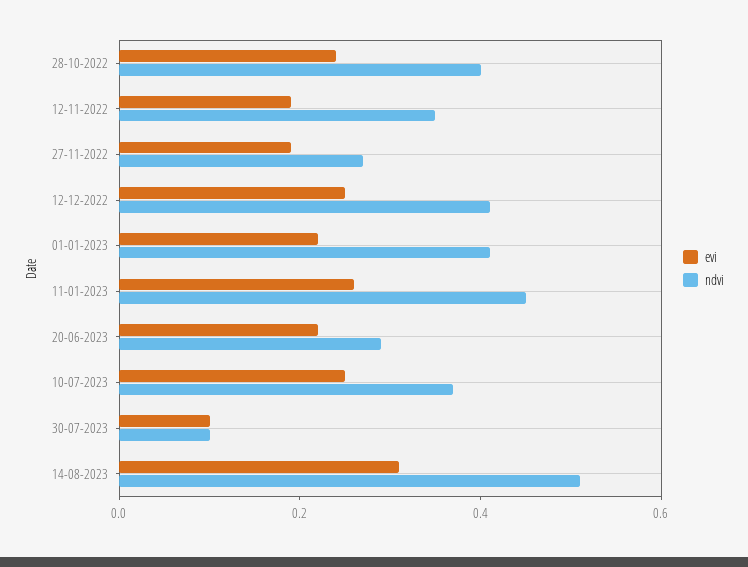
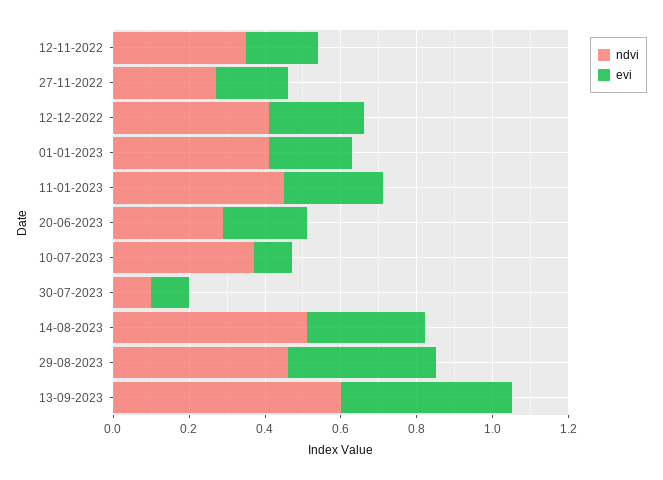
evi, 28-10-2022: 0.25 -> none
ndvi, 28-10-2022: 0.4 -> none
evi, 10-07-2023: 0.25 -> 0.1
ndvi, 29-08-2023: none -> 0.45
evi, 29-08-2023: none -> 0.4
ndvi, 13-09-2023: none -> 0.6
evi, 13-09-2023: none -> 0.45

